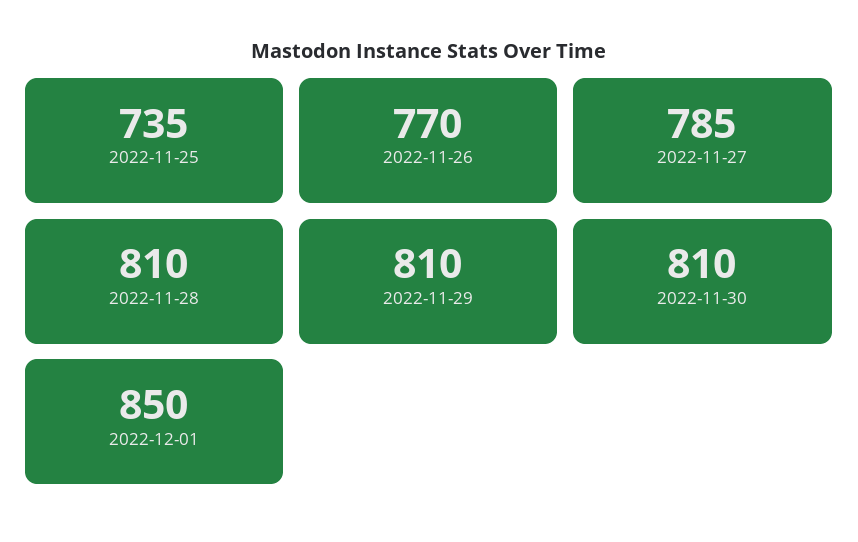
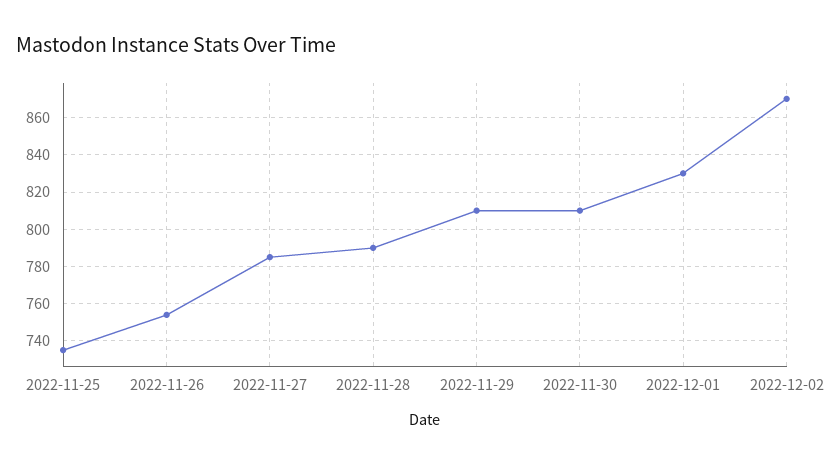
2022-11-26: 770 -> 755
2022-11-28: 810 -> 790
2022-12-01: 850 -> 830
2022-12-02: none -> 870

